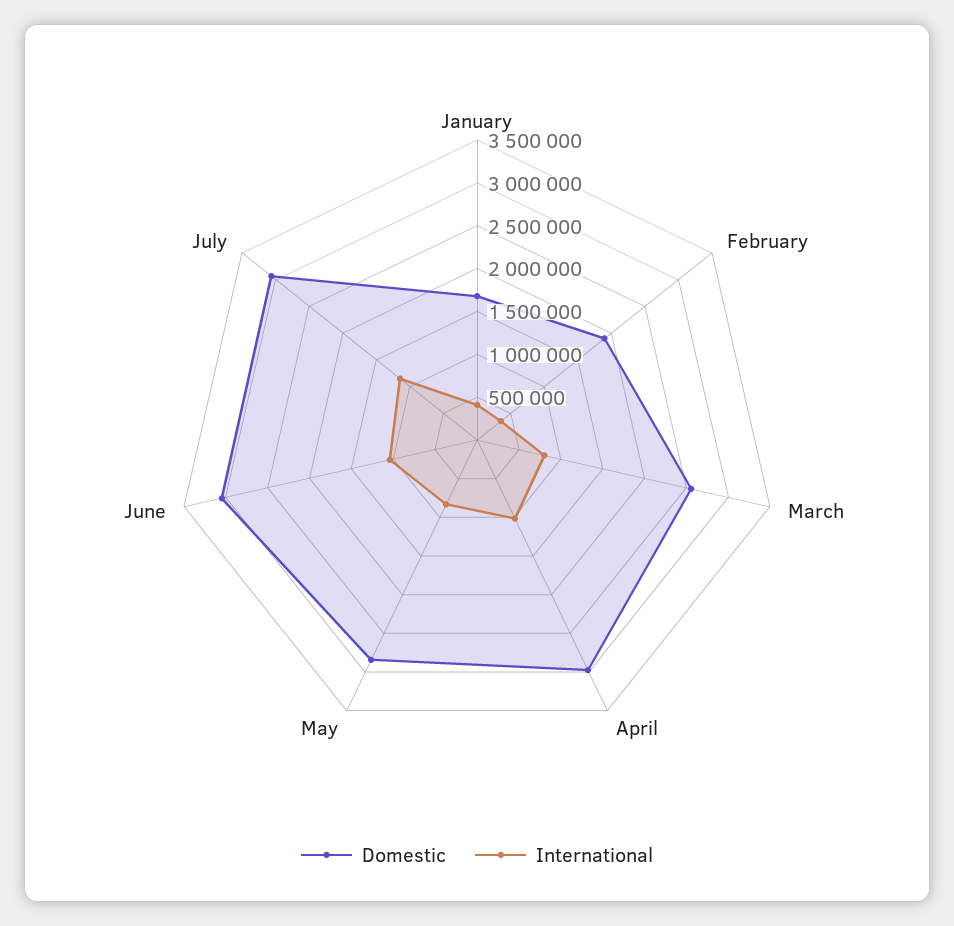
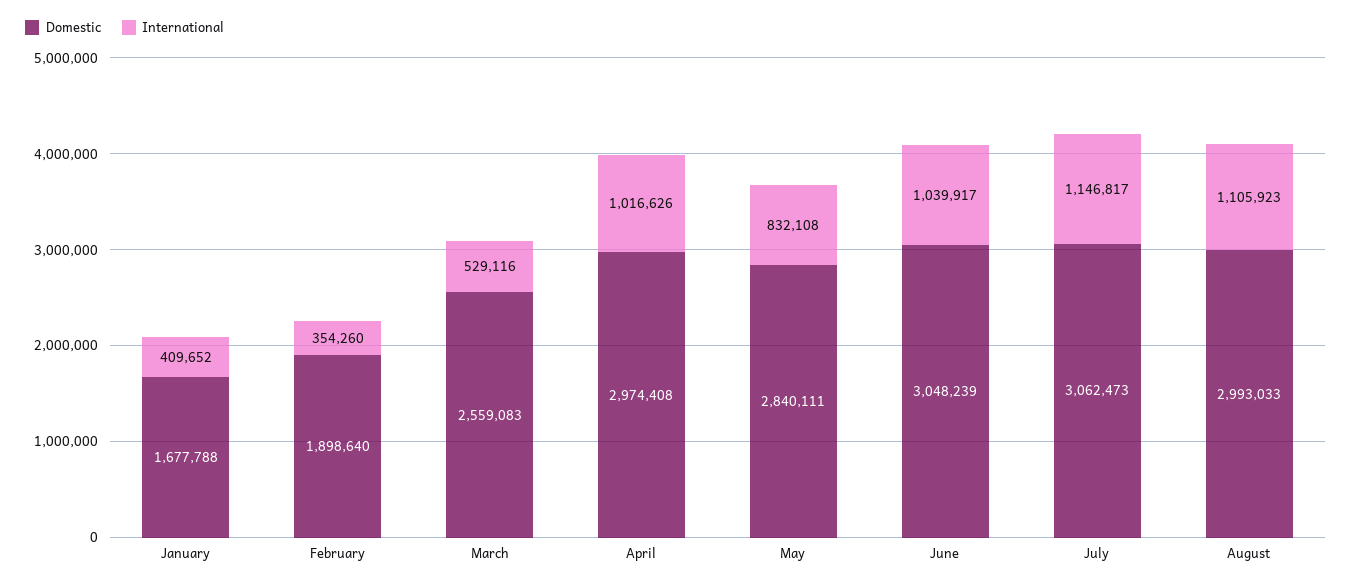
International, March: 800000 -> 529116
Domestic, August: none -> 2993033
International, August: none -> 1105923

